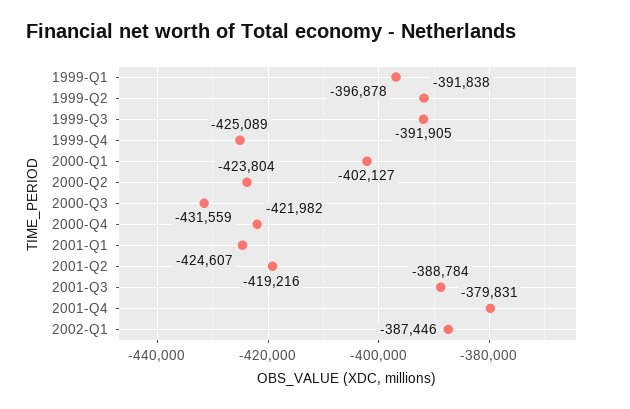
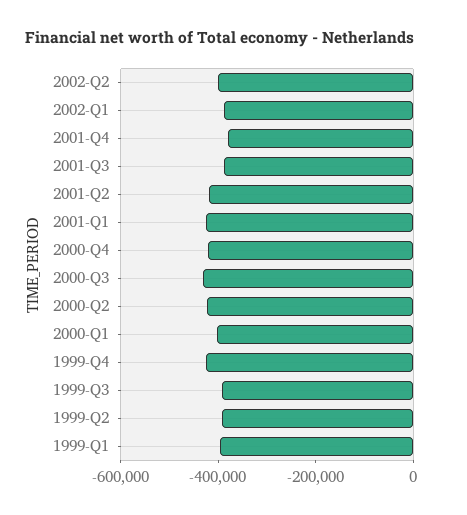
2002-Q2: none -> -400000

